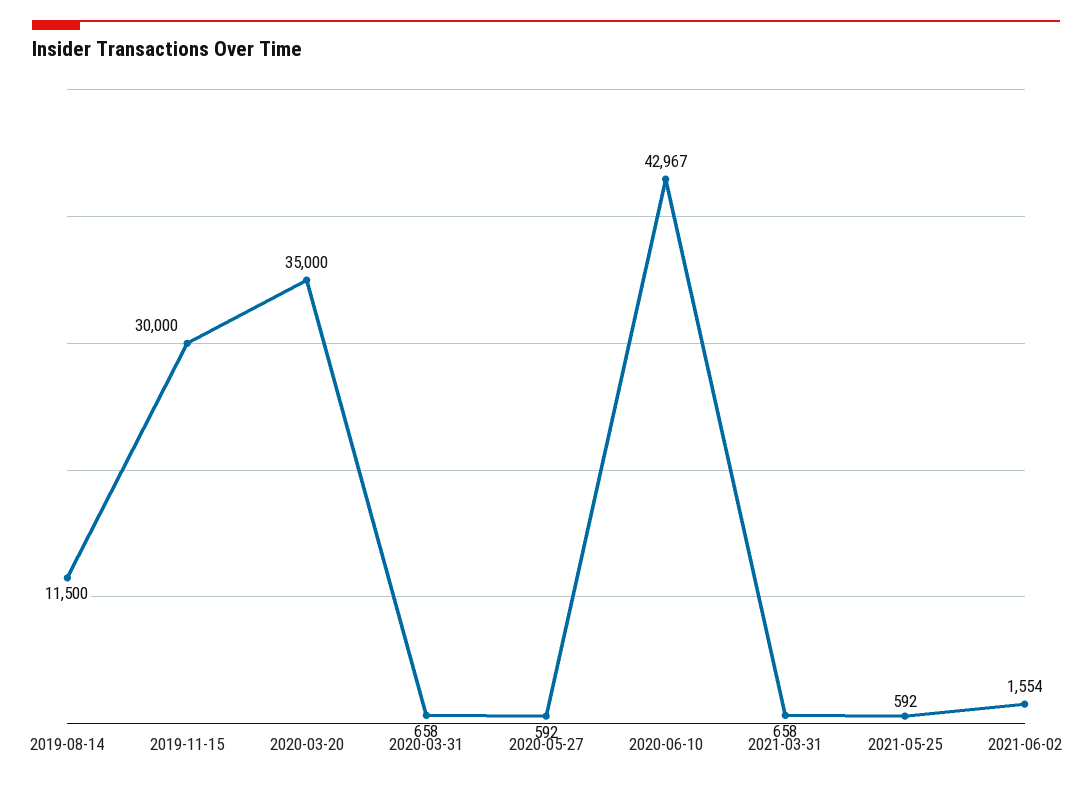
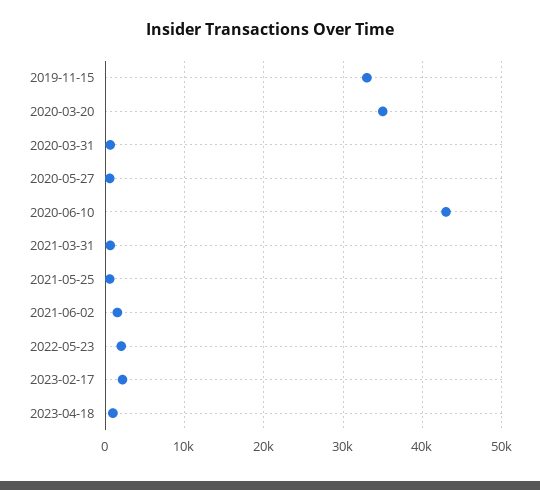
2019-08-14: 11500 -> none
2019-11-15: 30000 -> 33000
2022-05-23: none -> 2000
2023-02-17: none -> 2000
2023-04-18: none -> 1000

